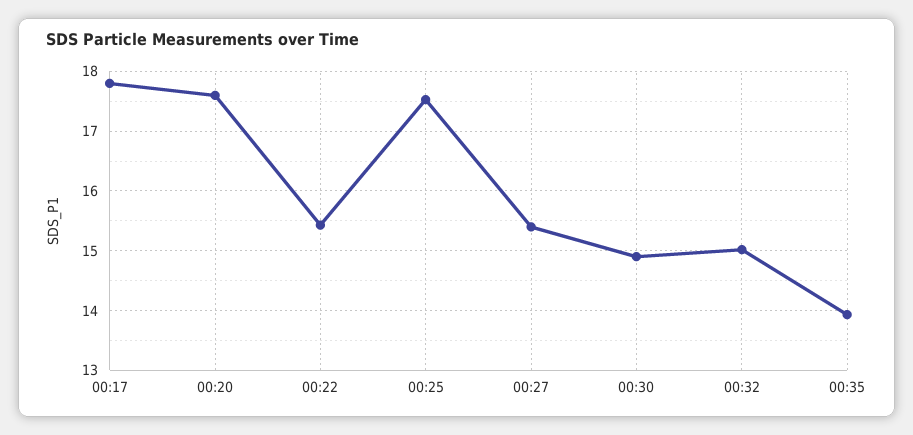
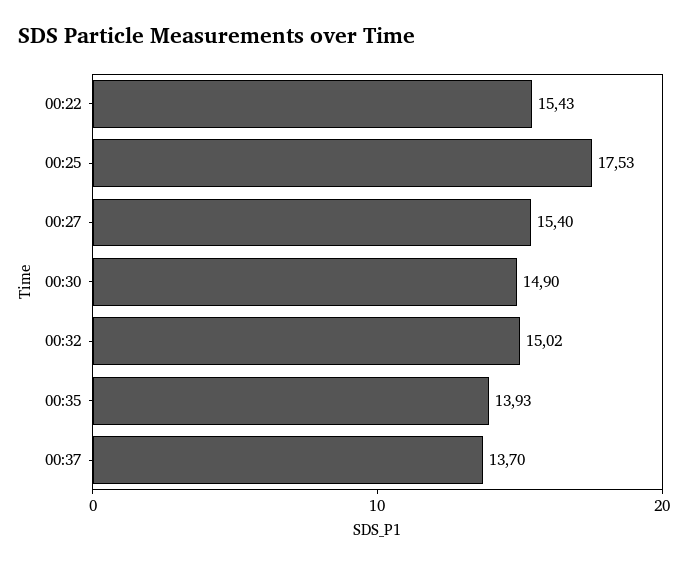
00:17: 17.8 -> none
00:20: 17.6 -> none
00:37: none -> 13.7

